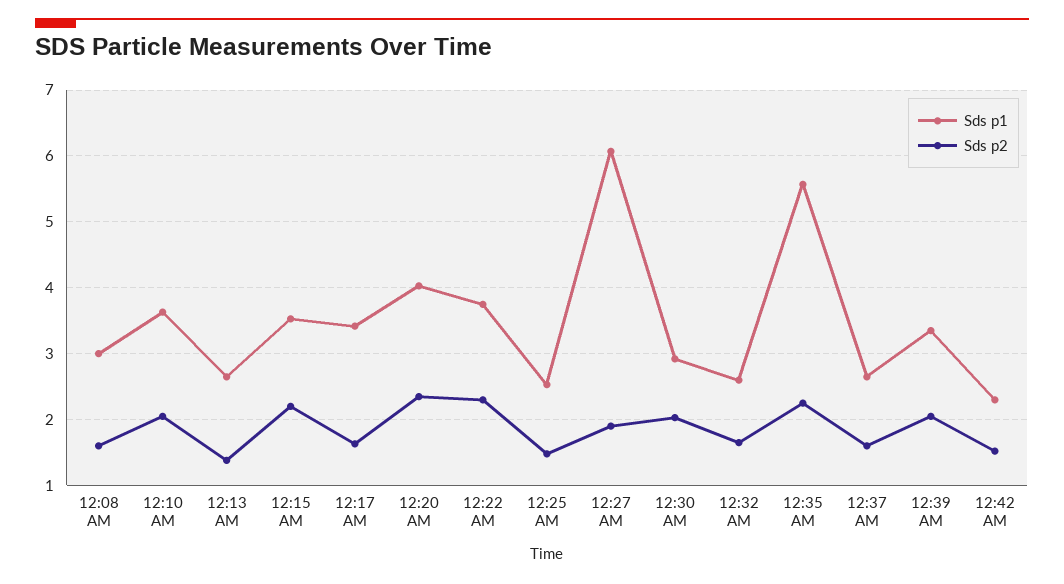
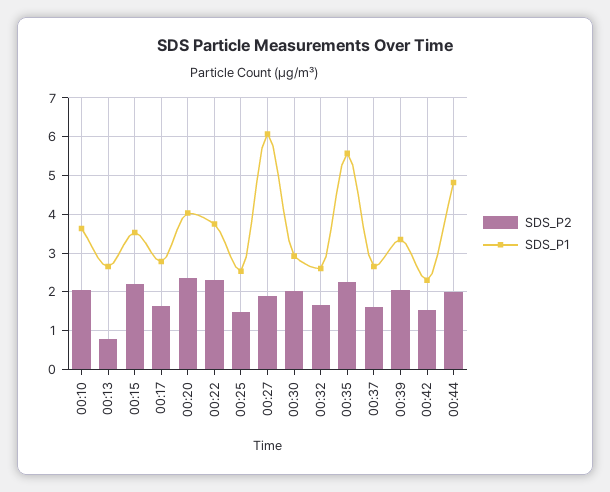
Sds p1, 12:08 AM: 3 -> none
Sds p2, 12:08 AM: 1.6 -> none
Sds p2, 12:13 AM: 1.4 -> 0.8
Sds p1, 12:17 AM: 3.4 -> 2.8
Sds p2, 00:44: none -> 2
Sds p1, 00:44: none -> 4.8

